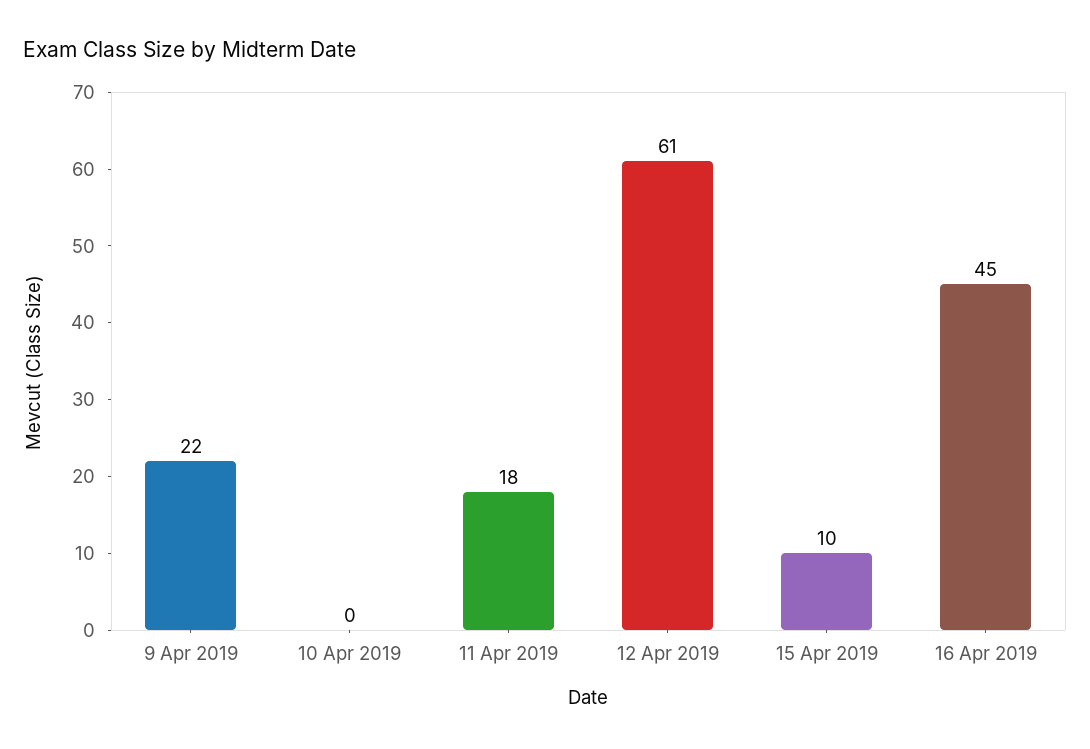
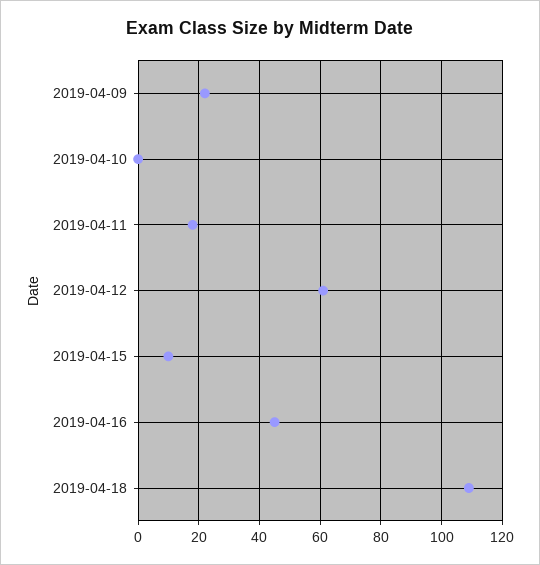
2019-04-18: none -> 110

